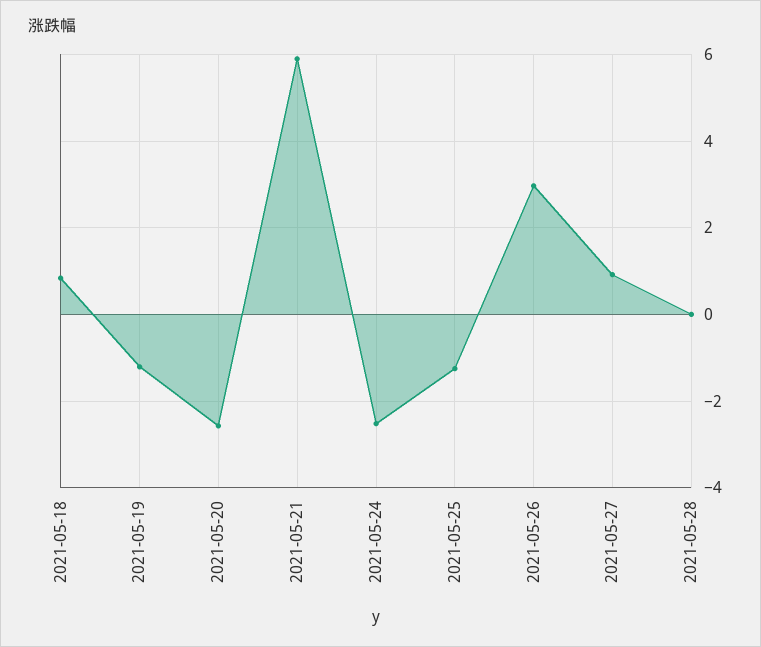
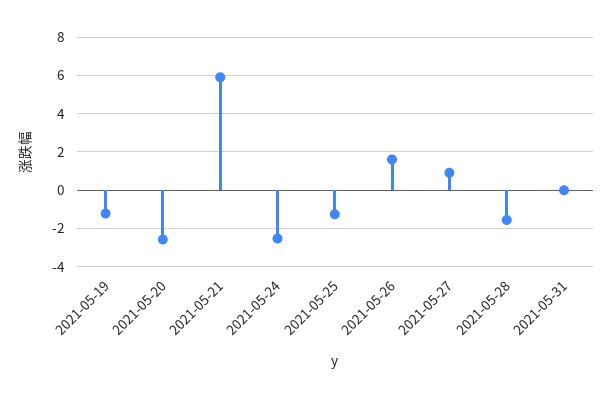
2021-05-18: 0.8 -> none
2021-05-26: 3 -> 1.5
2021-05-28: 0 -> -1.5
2021-05-31: none -> 0

